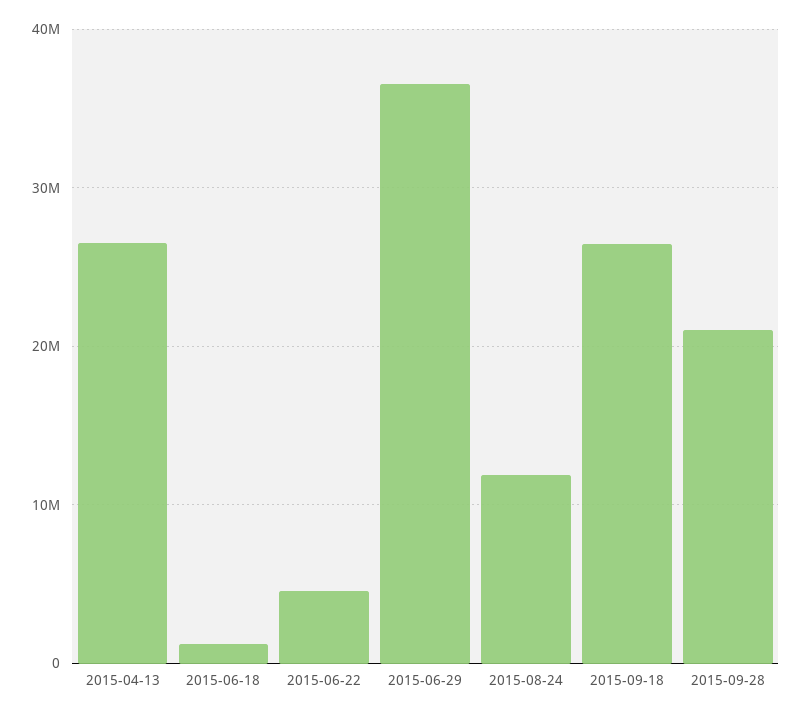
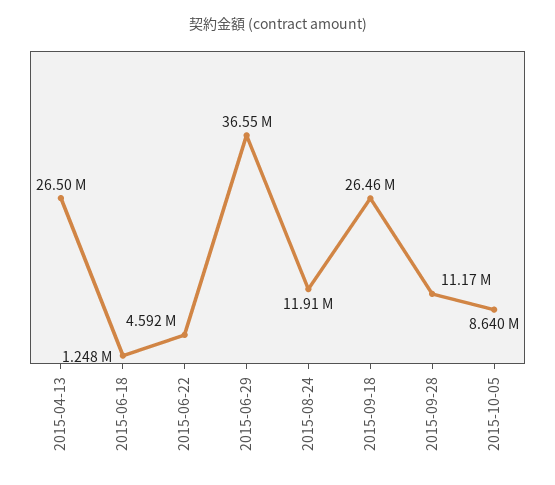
2015-09-28: 21000000 -> 11170000
2015-10-05: none -> 8640000

